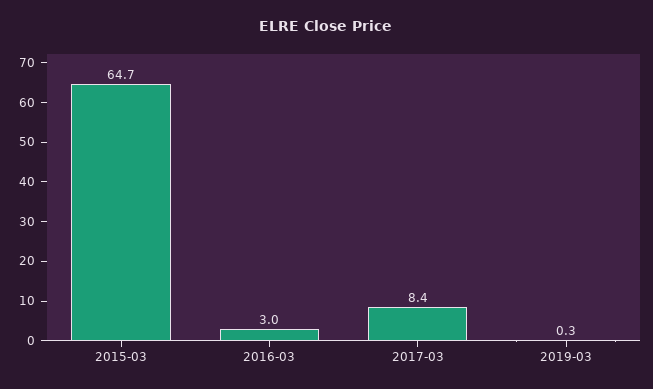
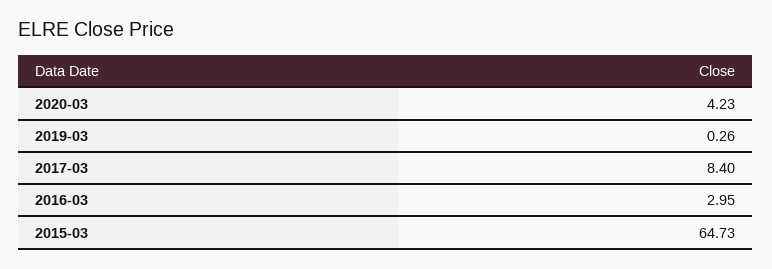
2020-03: none -> 4.23

